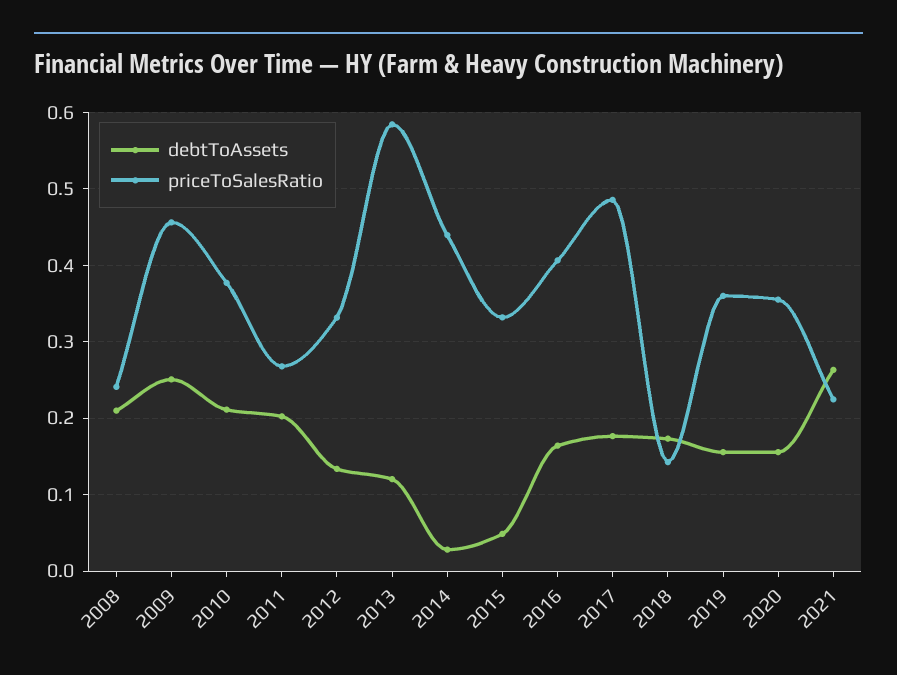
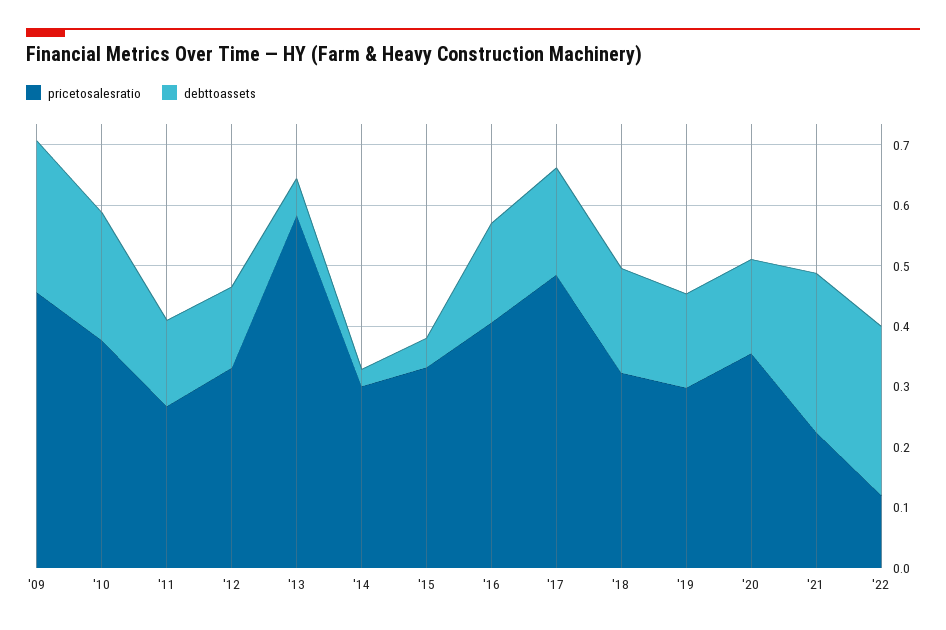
debtToAssets, 2008: 0.21 -> none
priceToSalesRatio, 2008: 0.24 -> none
debtToAssets, 2011: 0.2 -> 0.14
debtToAssets, 2013: 0.12 -> 0.06
priceToSalesRatio, 2014: 0.44 -> 0.3
priceToSalesRatio, 2018: 0.14 -> 0.32
priceToSalesRatio, 2019: 0.36 -> 0.3
priceToSalesRatio, '22: none -> 0.12
debtToAssets, '22: none -> 0.28

